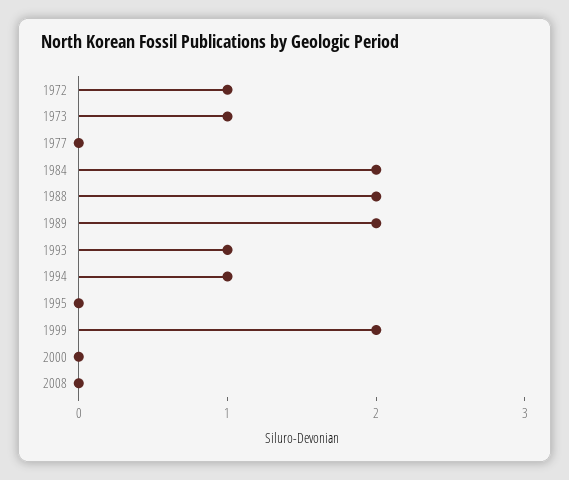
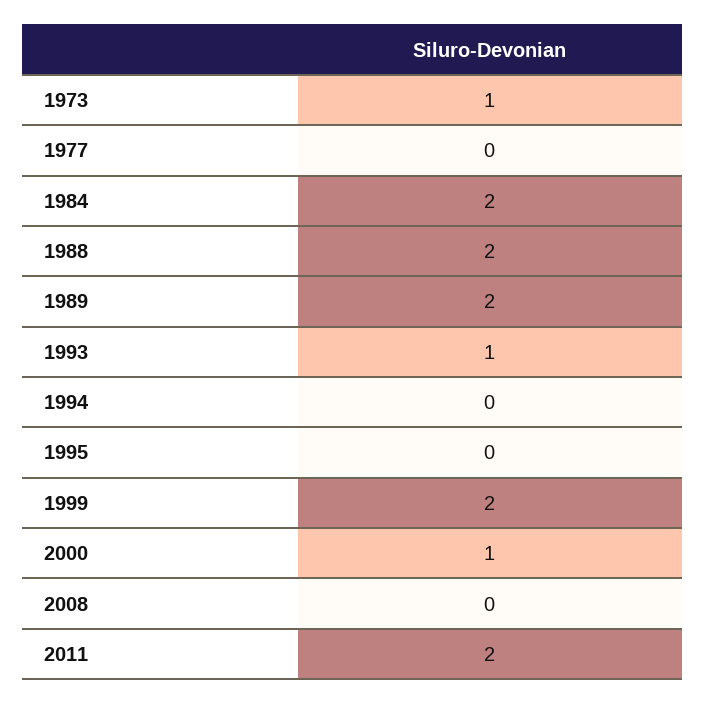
1972: 1 -> none
1994: 1 -> 0
2000: 0 -> 1
2011: none -> 2

